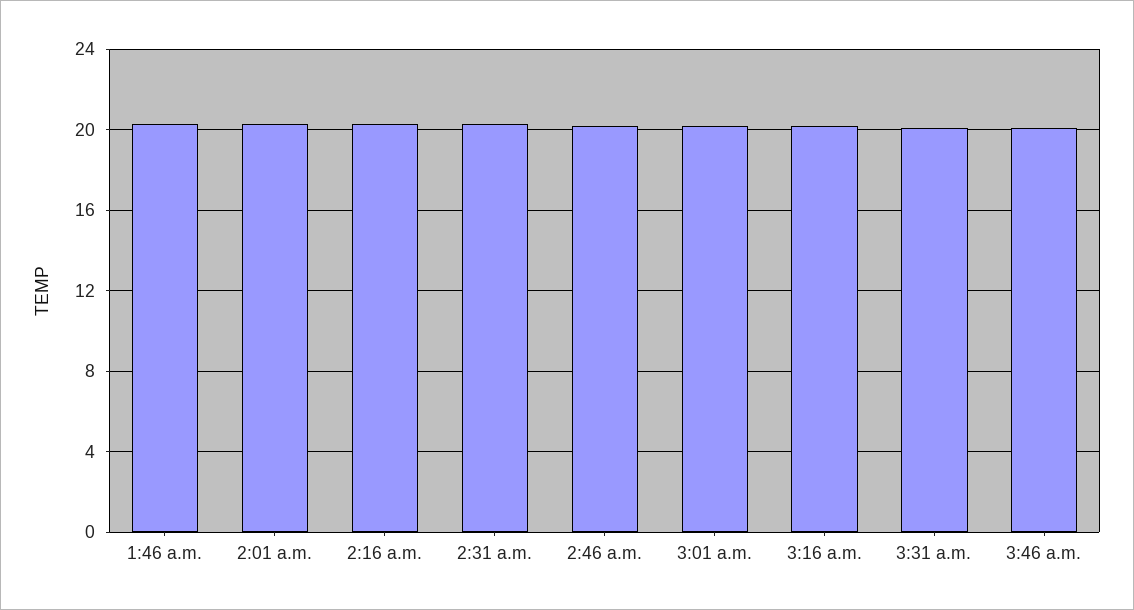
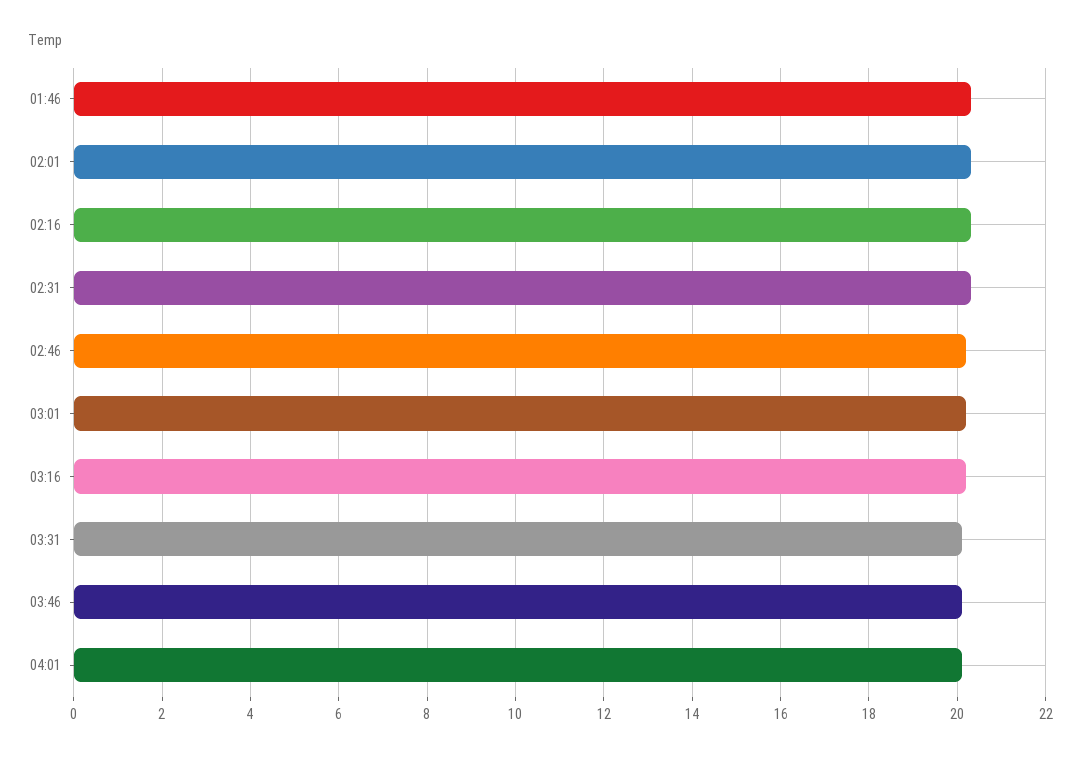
04:01: none -> 20

